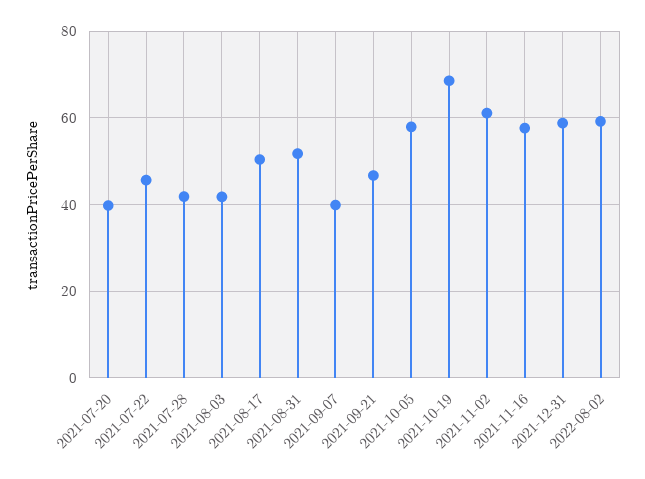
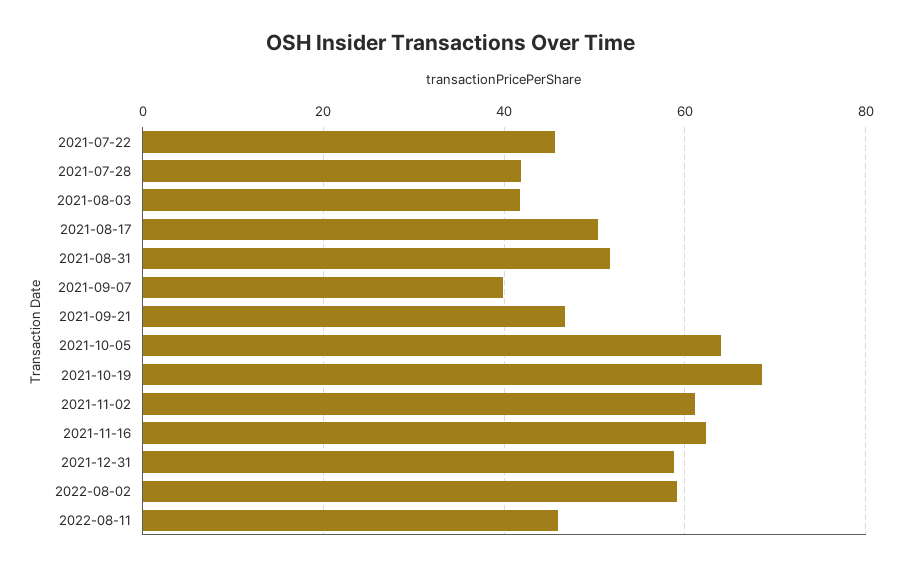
2021-07-20: 40 -> none
2021-10-05: 58 -> 64
2021-11-16: 58 -> 62
2022-08-11: none -> 46

